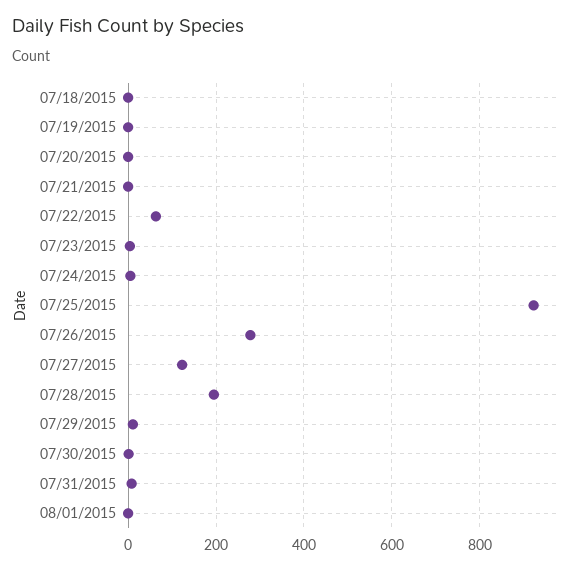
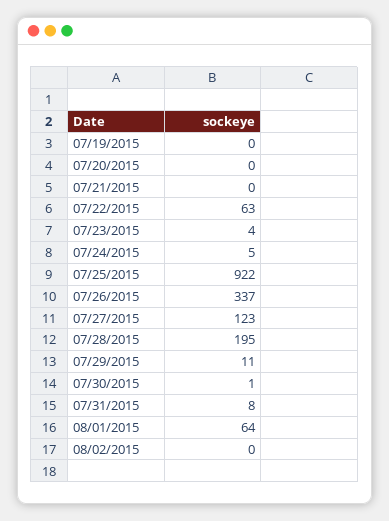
07/18/2015: 0 -> none
07/26/2015: 280 -> 337
08/01/2015: 0 -> 64
08/02/2015: none -> 0

